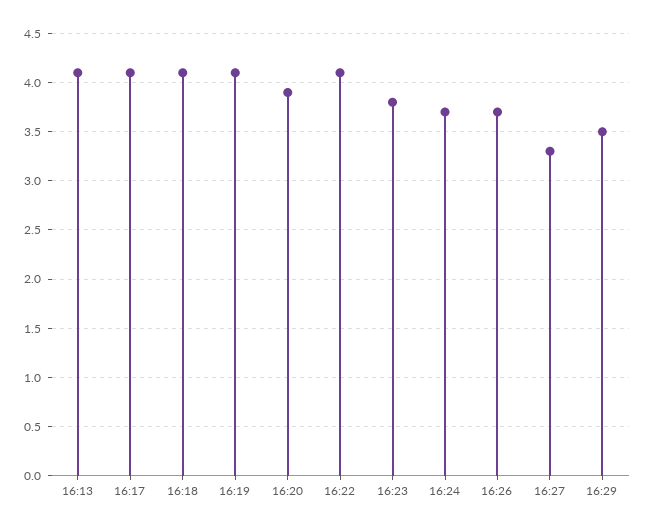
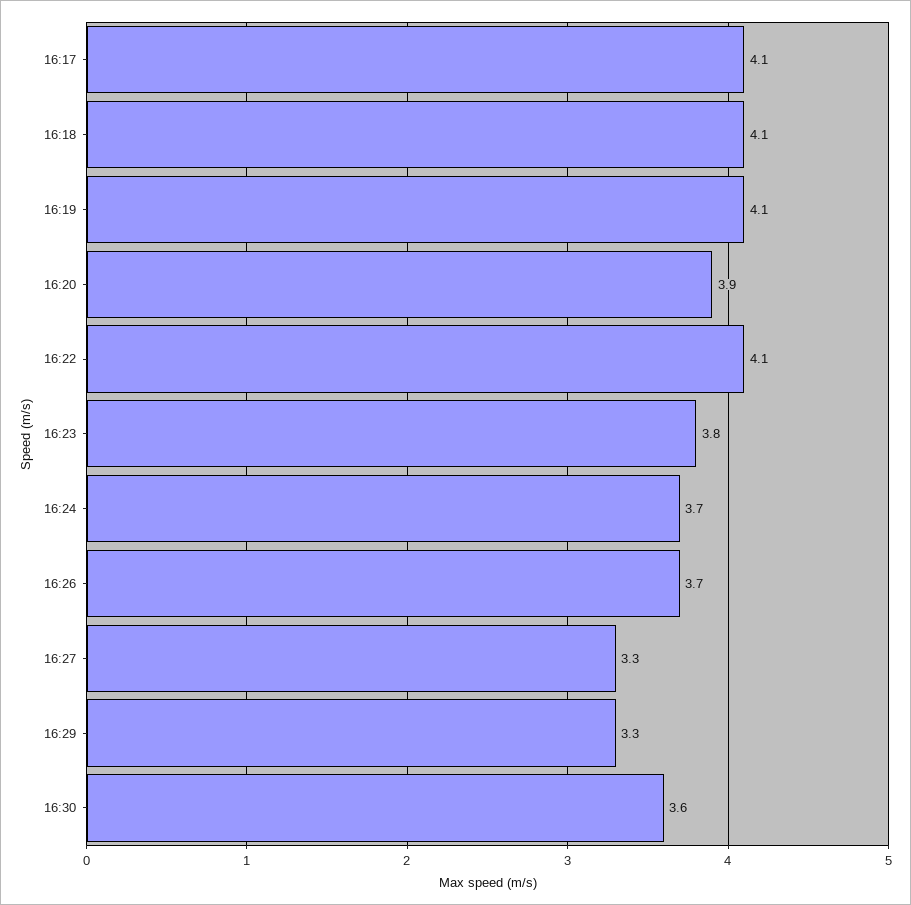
16:13: 4.1 -> none
16:29: 3.5 -> 3.3
16:30: none -> 3.6

